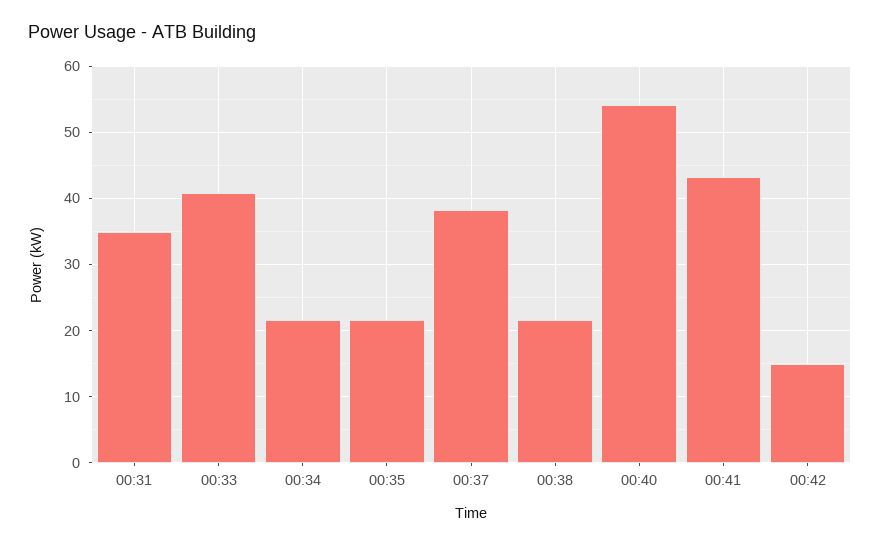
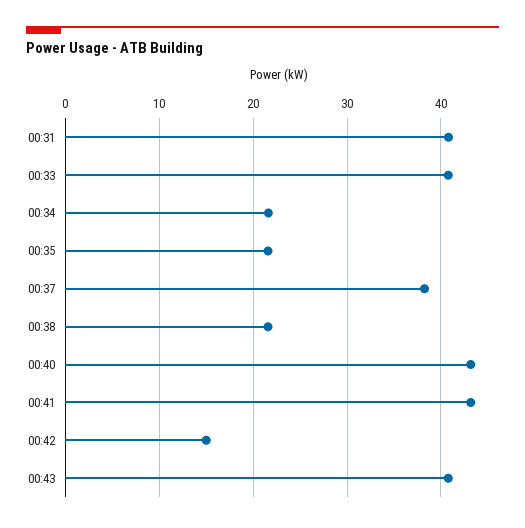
00:31: 35 -> 41
00:40: 54 -> 43
00:43: none -> 41

